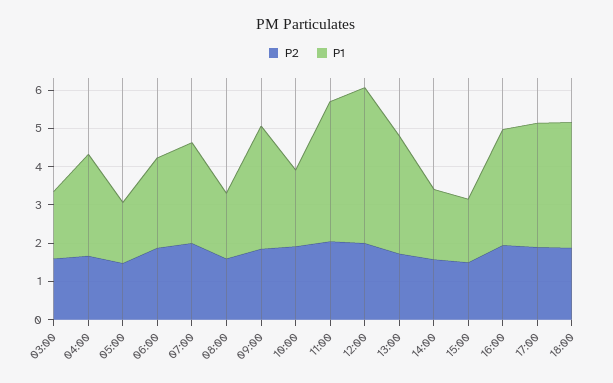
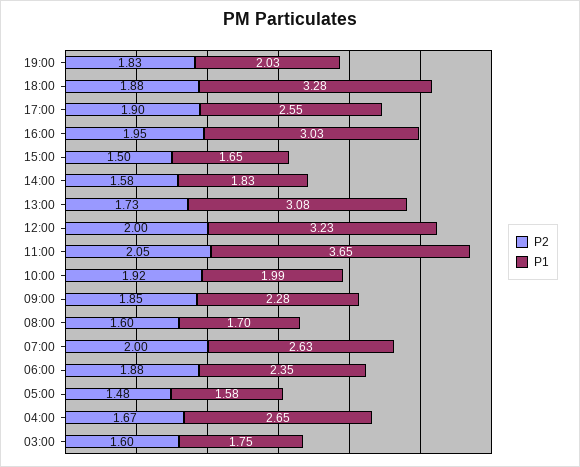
P1, 09:00: 3.25 -> 2.28
P1, 12:00: 4 -> 3.23
P1, 17:00: 3.25 -> 2.55
P2, 19:00: none -> 1.83
P1, 19:00: none -> 2.03

